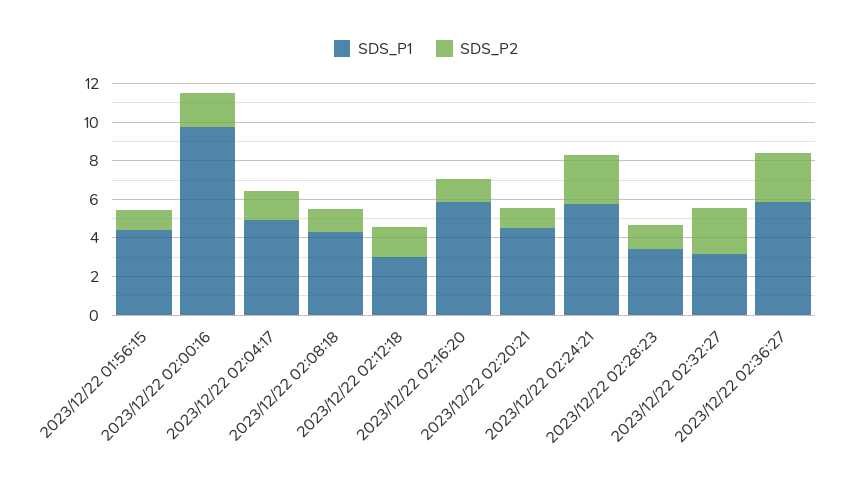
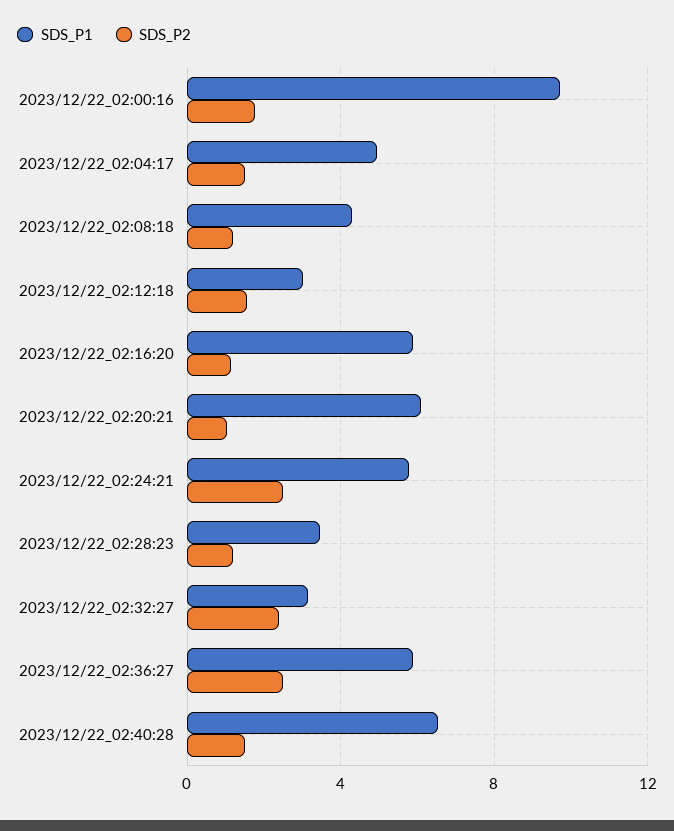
SDS_P1, 2023/12/22 01:56:15: 4.5 -> none
SDS_P2, 2023/12/22 01:56:15: 1 -> none
SDS_P1, 2023/12/22 02:20:21: 4.5 -> 6
SDS_P1, 2023/12/22_02:40:28: none -> 6.5
SDS_P2, 2023/12/22_02:40:28: none -> 1.5

